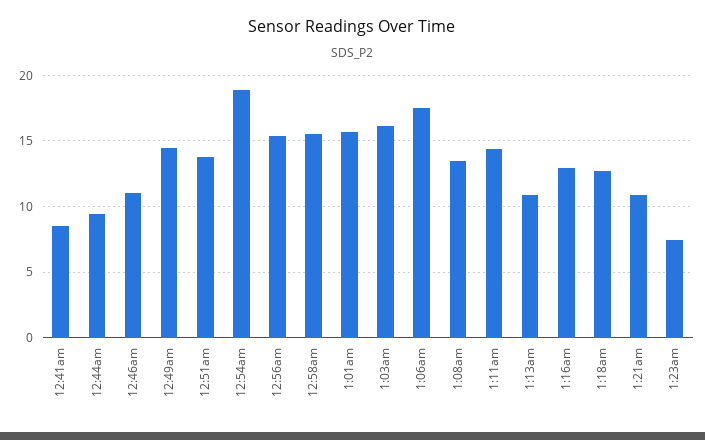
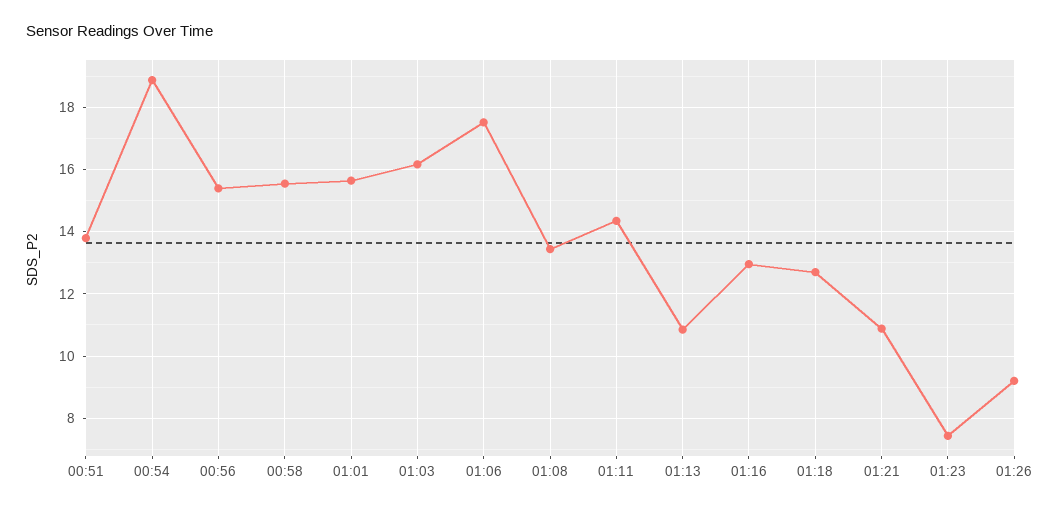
12:41am: 8.5 -> none
12:44am: 9.5 -> none
12:46am: 11 -> none
12:49am: 14.5 -> none
01:26: none -> 9.2

